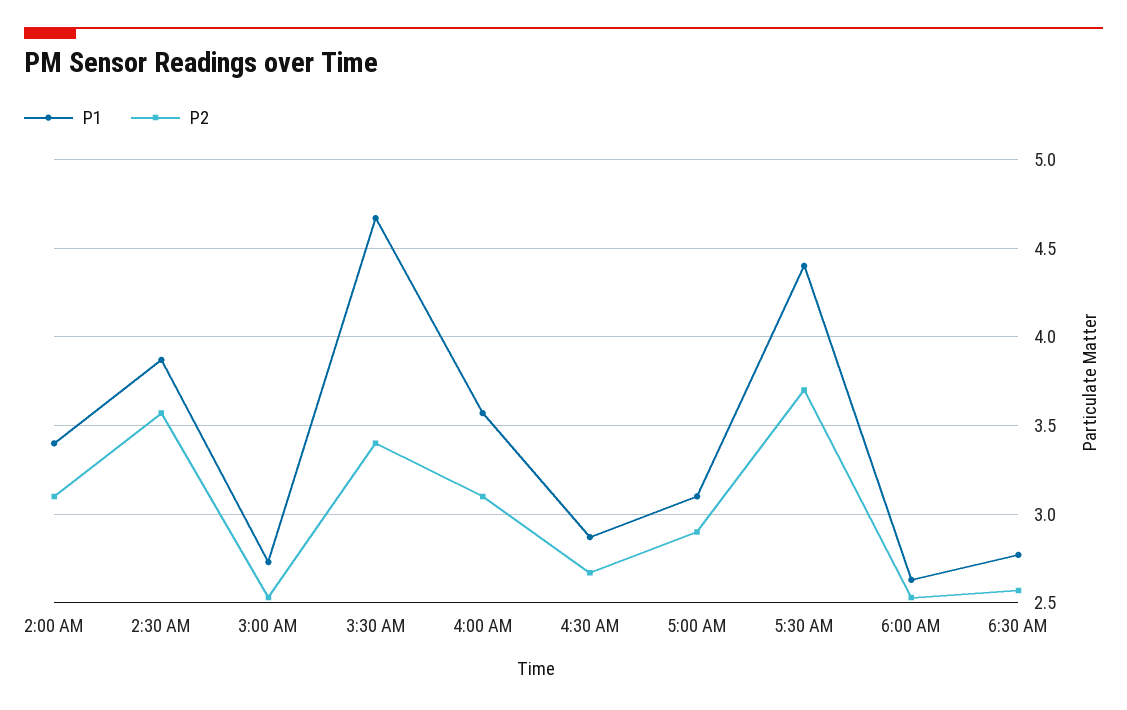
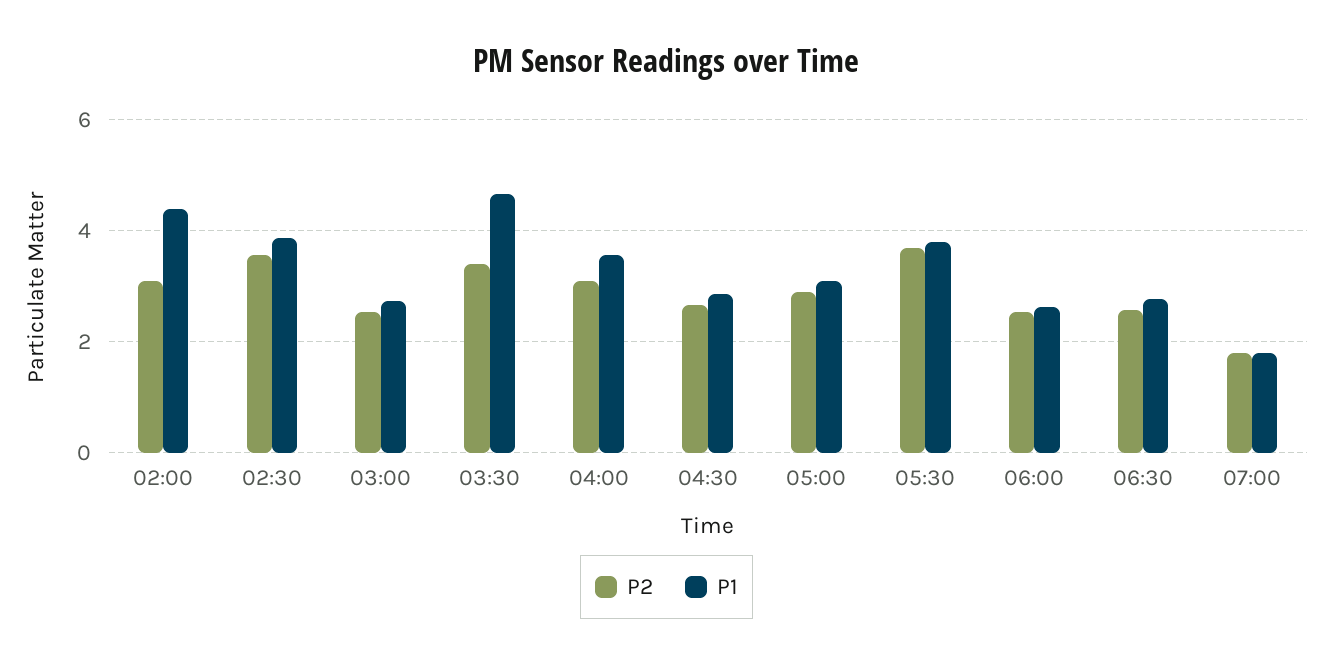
P1, 2:00 AM: 3.4 -> 4.4
P1, 5:30 AM: 4.4 -> 3.8
P2, 07:00: none -> 1.8
P1, 07:00: none -> 1.8

